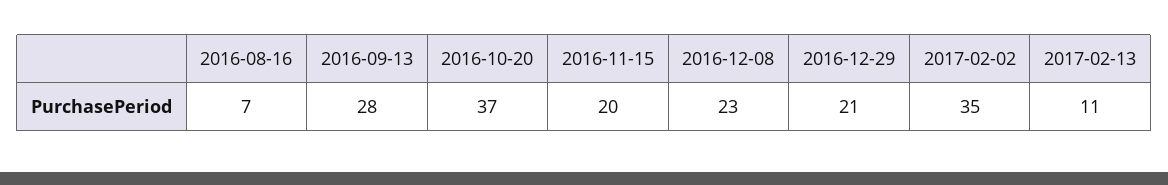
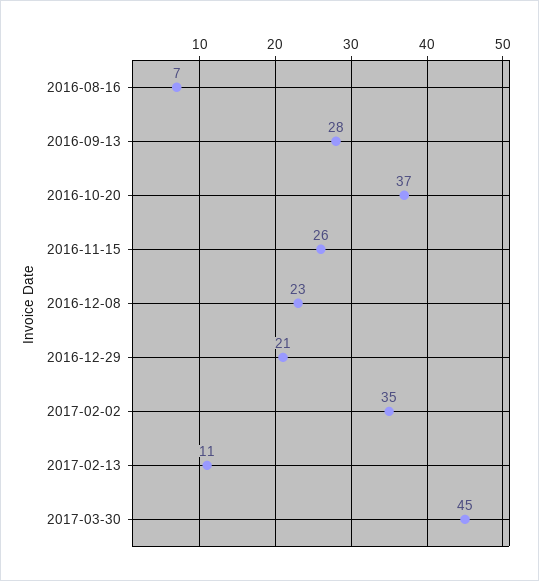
2016-11-15: 20 -> 26
2017-03-30: none -> 45

